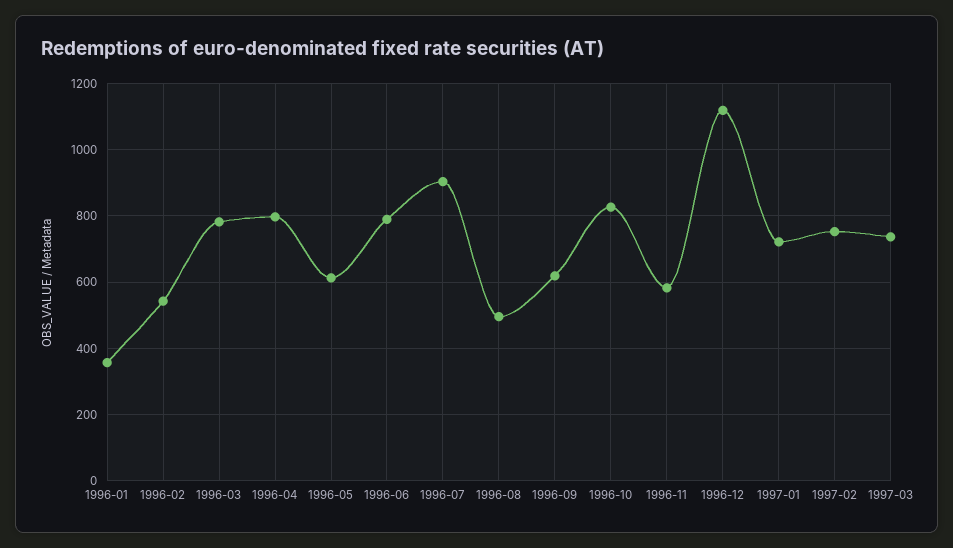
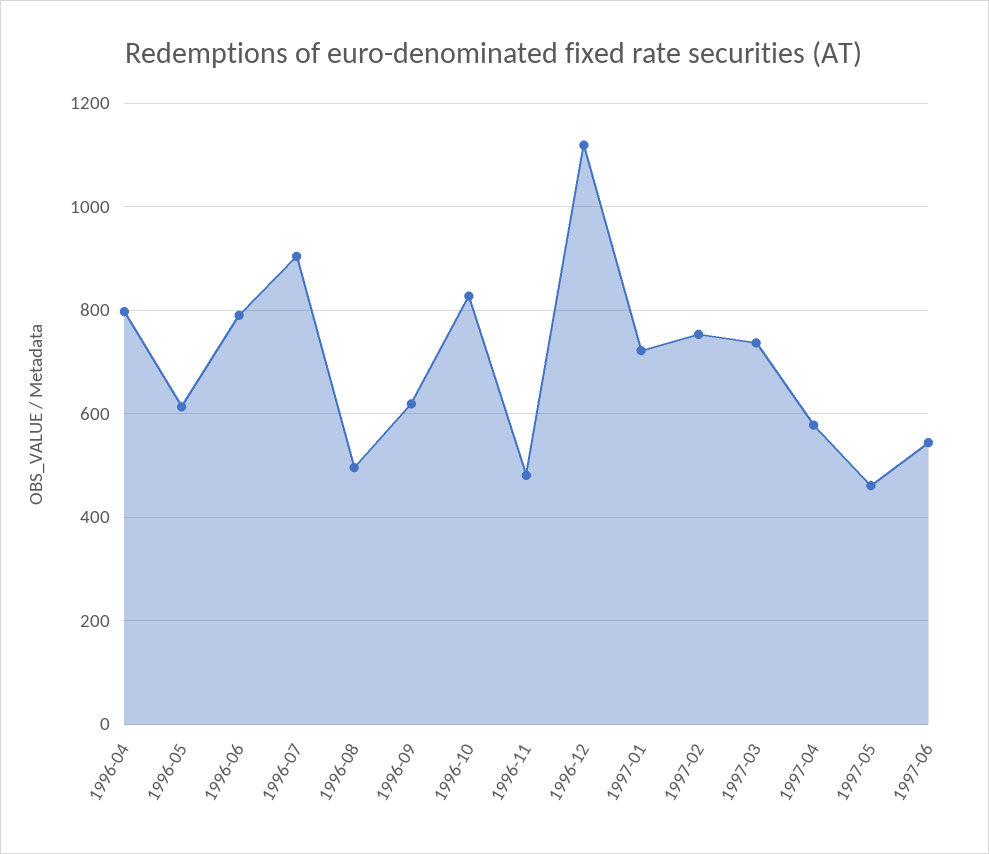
1996-01: 360 -> none
1996-02: 540 -> none
1996-03: 780 -> none
1996-11: 580 -> 480
1997-04: none -> 580
1997-05: none -> 460
1997-06: none -> 540

